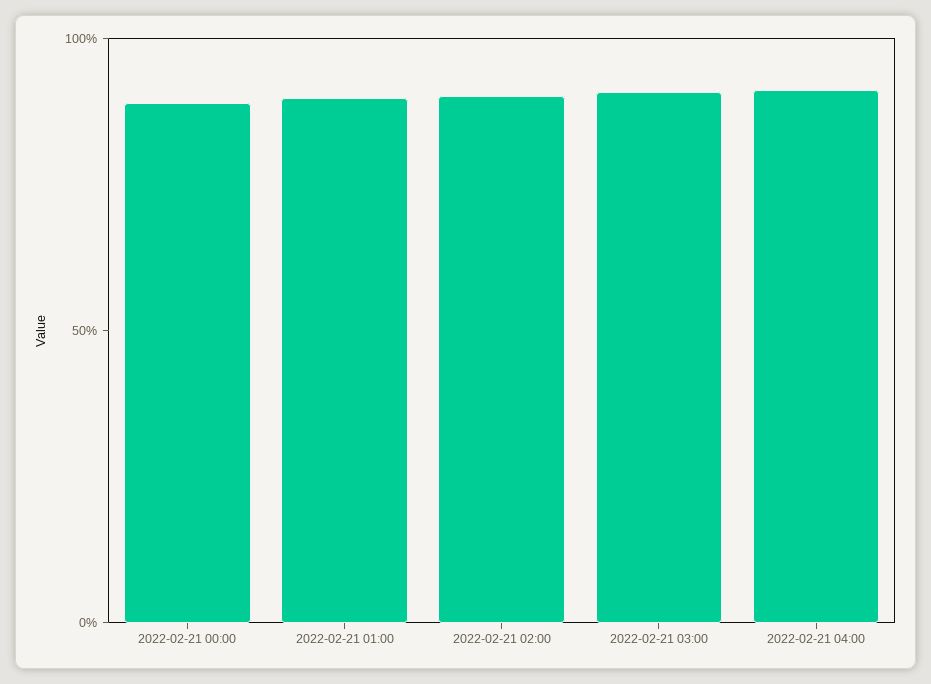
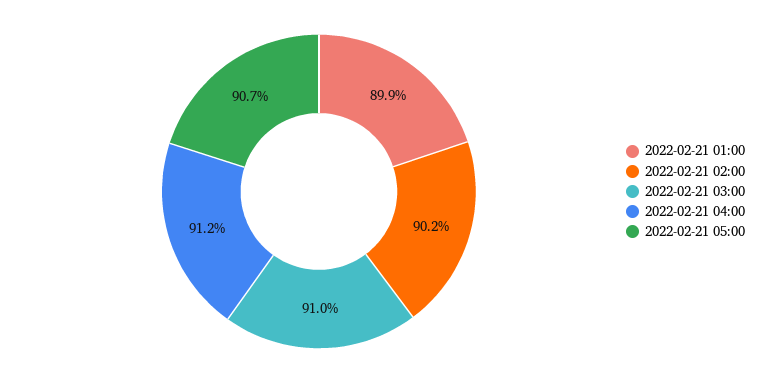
2022-02-21 00:00: 90 -> none
2022-02-21 05:00: none -> 90.7

